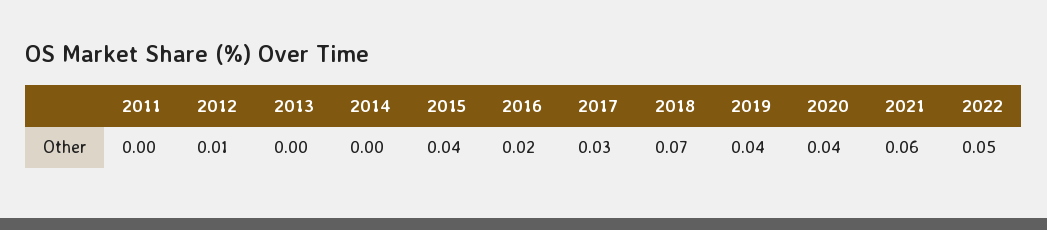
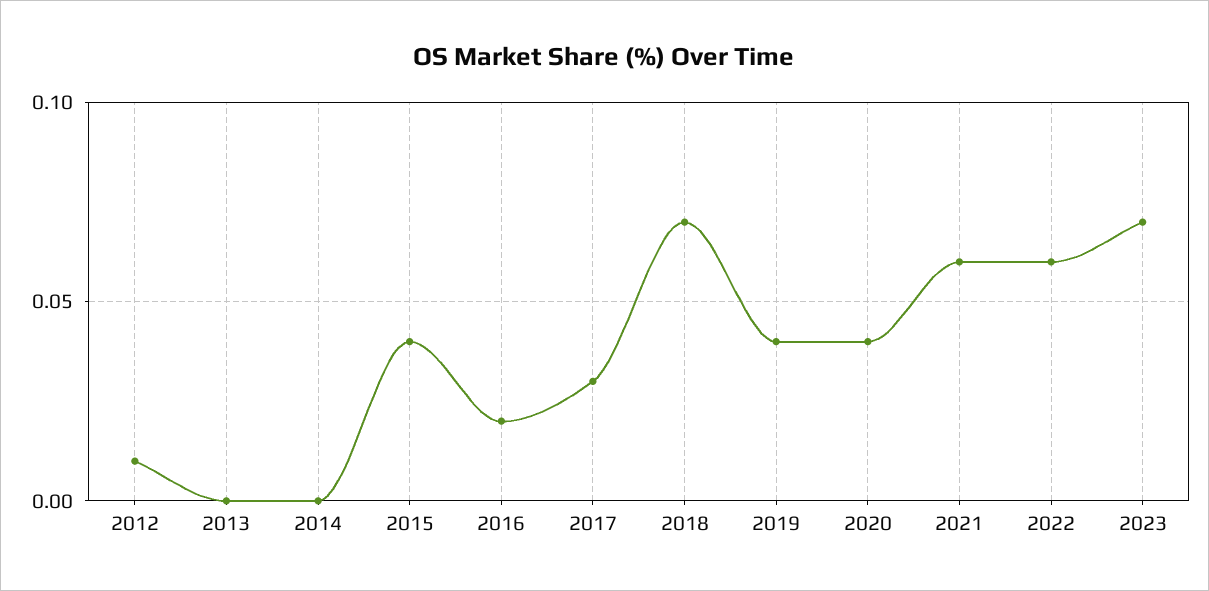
2011: 0 -> none
2022: 0.05 -> 0.06
2023: none -> 0.07

